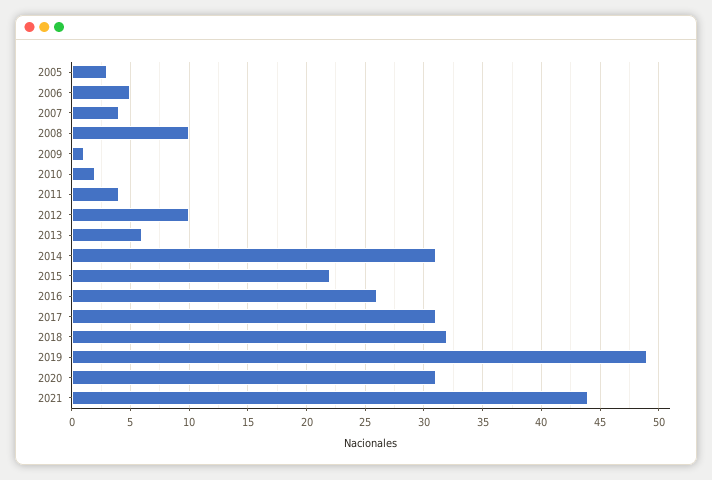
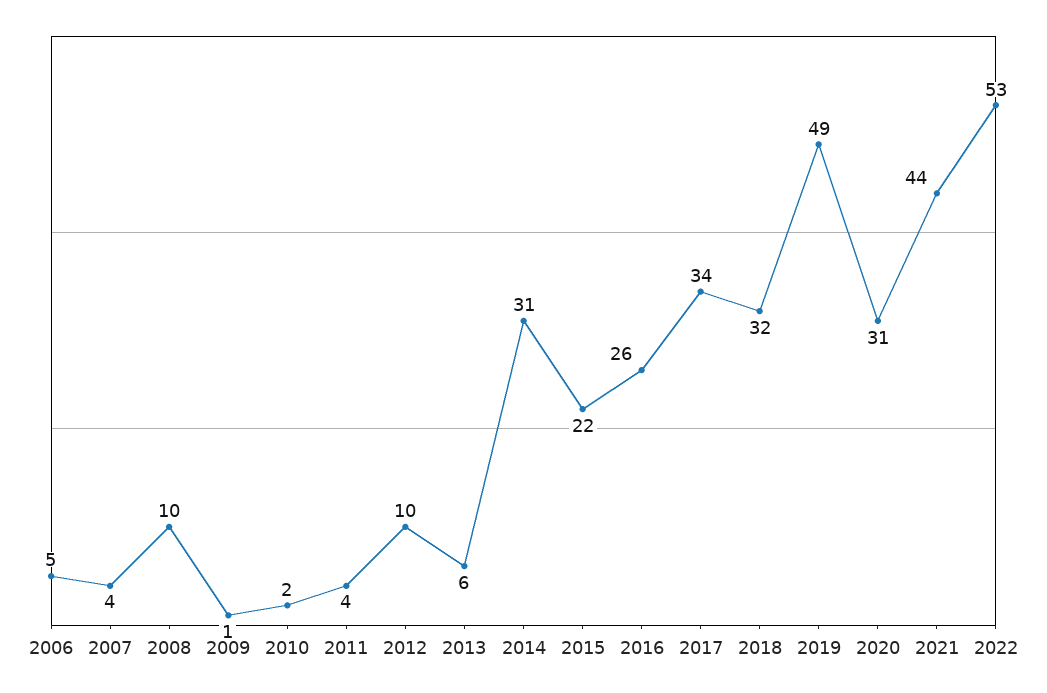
2005: 3 -> none
2017: 31 -> 34
2022: none -> 53

